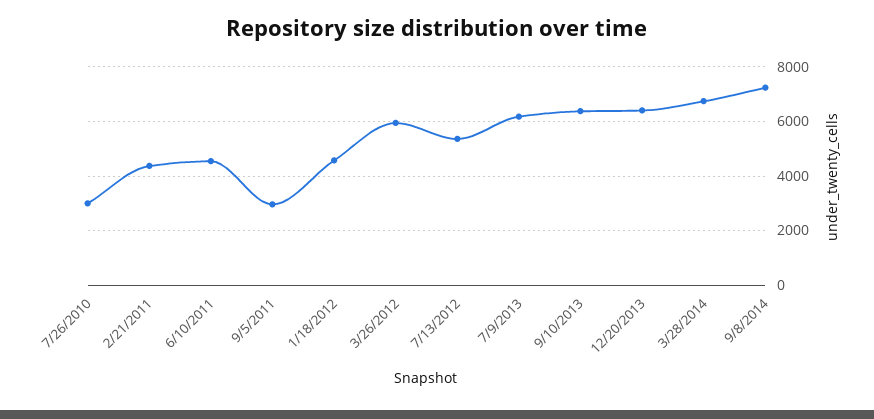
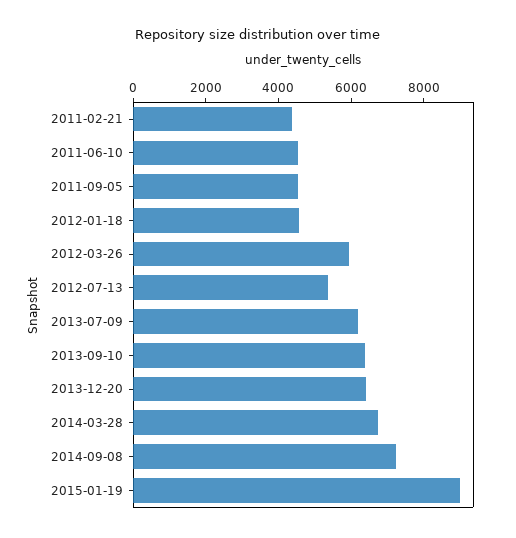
7/26/2010: 3000 -> none
9/5/2011: 3000 -> 4500
2015-01-19: none -> 9000

